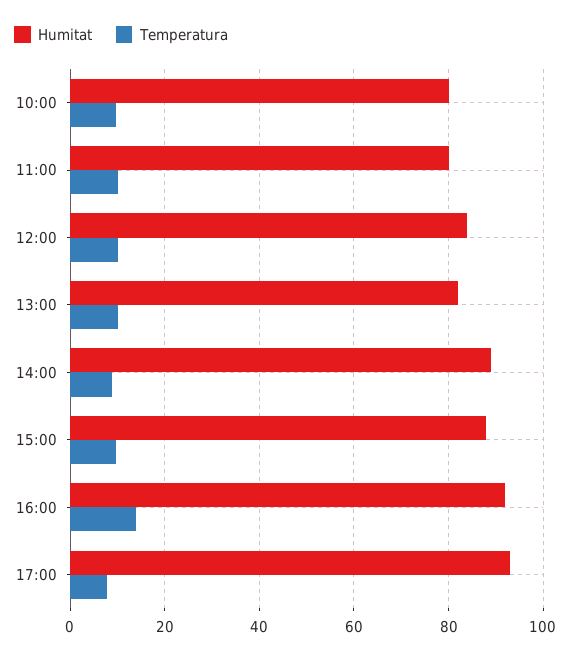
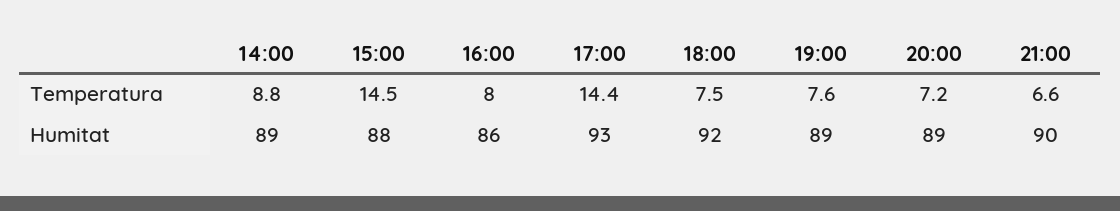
Humitat, 10:00: 80 -> none
Temperatura, 10:00: 10 -> none
Humitat, 11:00: 80 -> none
Temperatura, 11:00: 10 -> none
Humitat, 12:00: 84 -> none
Temperatura, 12:00: 10 -> none
Humitat, 13:00: 82 -> none
Temperatura, 13:00: 10 -> none
Temperatura, 15:00: 10 -> 14.5
Humitat, 16:00: 92 -> 86
Temperatura, 16:00: 14 -> 8
Temperatura, 17:00: 8 -> 14.4
Temperatura, 18:00: none -> 7.5
Temperatura, 19:00: none -> 7.6
Temperatura, 20:00: none -> 7.2
Temperatura, 21:00: none -> 6.6
Humitat, 18:00: none -> 92
Humitat, 19:00: none -> 89
Humitat, 20:00: none -> 89
Humitat, 21:00: none -> 90

